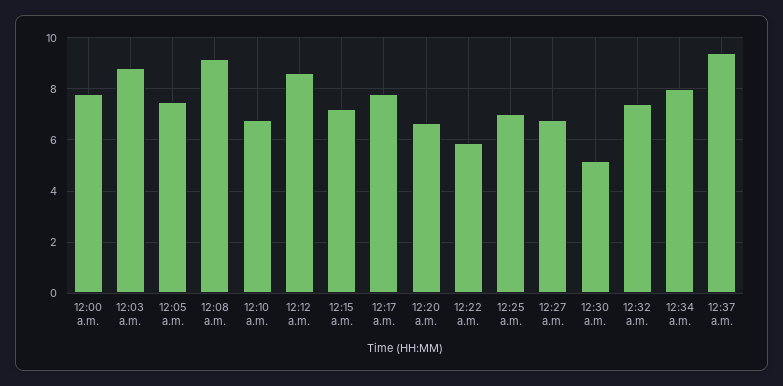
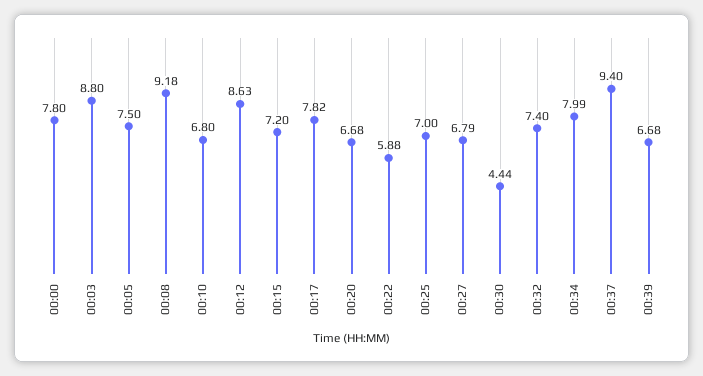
12:30 a.m.: 5.25 -> 4.44
00:39: none -> 6.68

